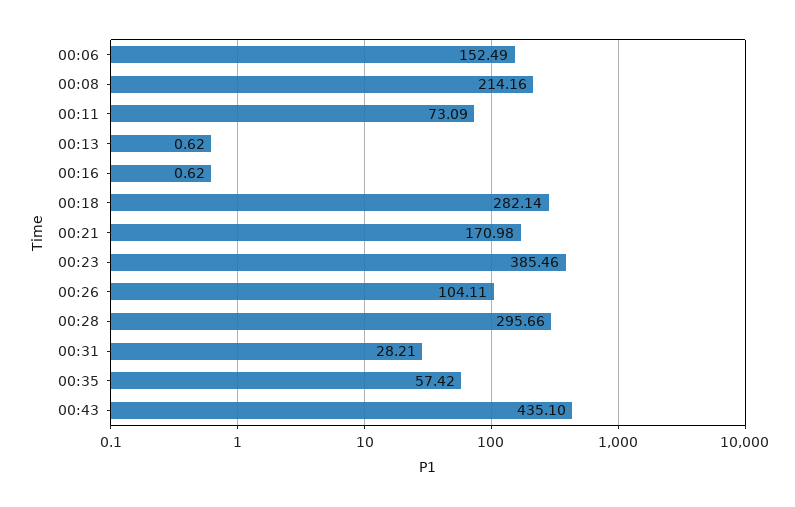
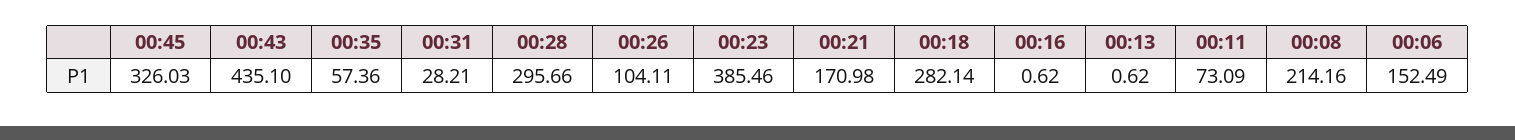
00:35: 57.42 -> 57.36
00:45: none -> 326.03

